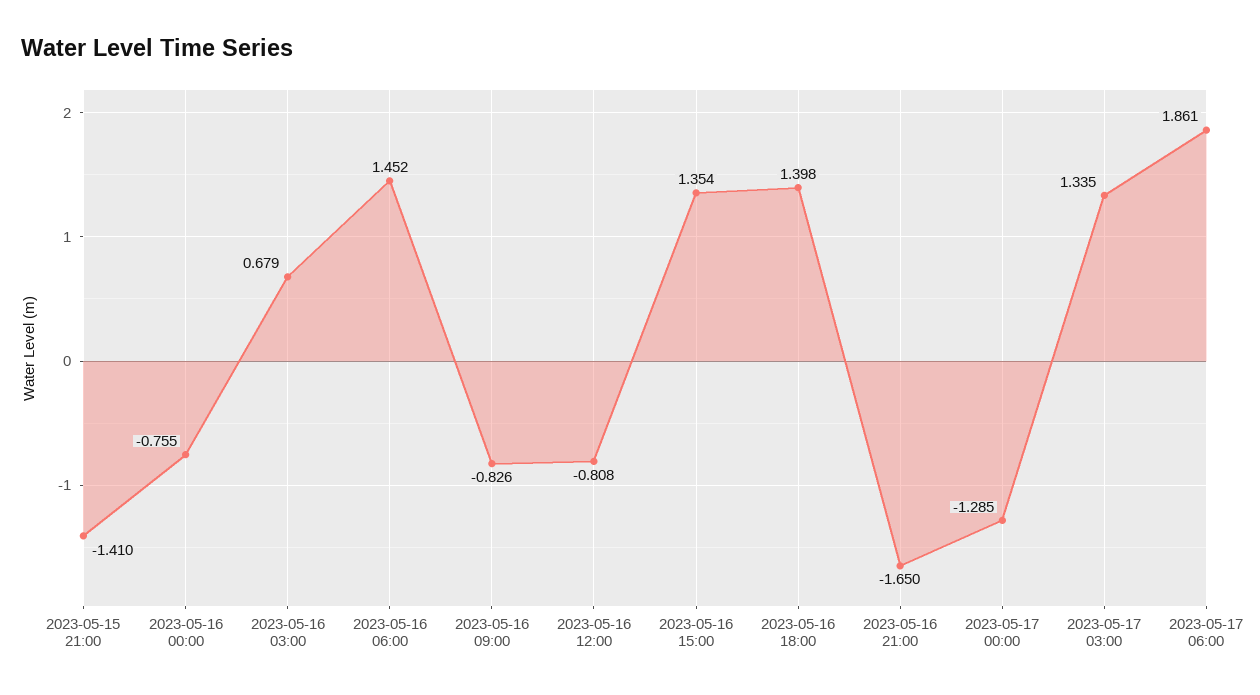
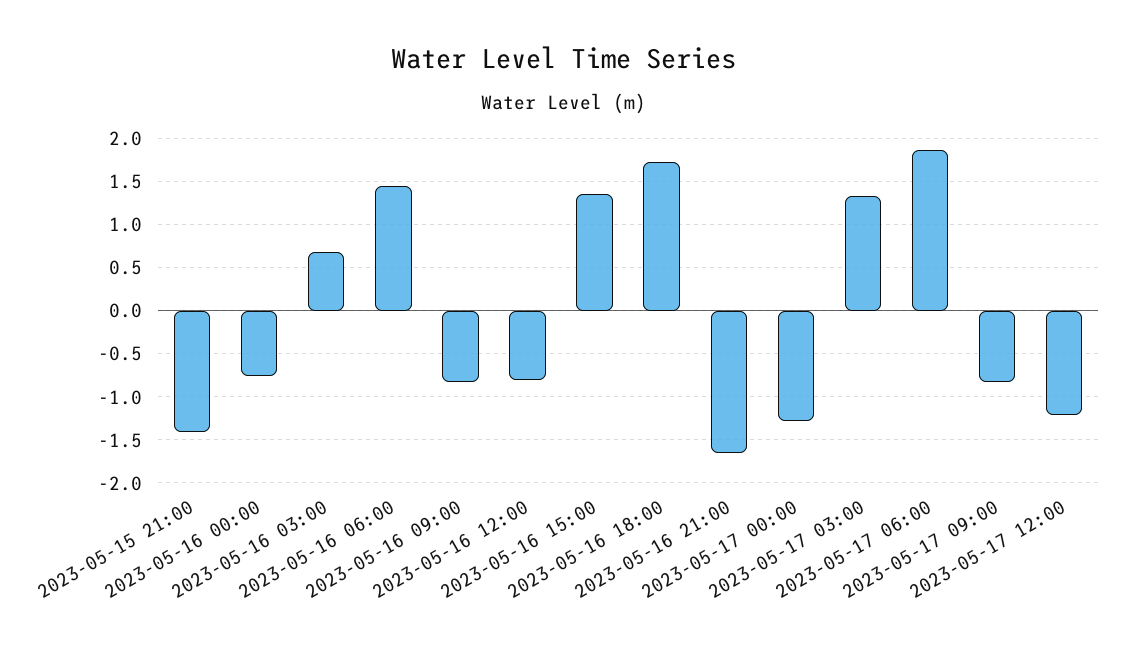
2023-05-16 18:00: 1.398 -> 1.7
2023-05-17 09:00: none -> -0.8
2023-05-17 12:00: none -> -1.2

